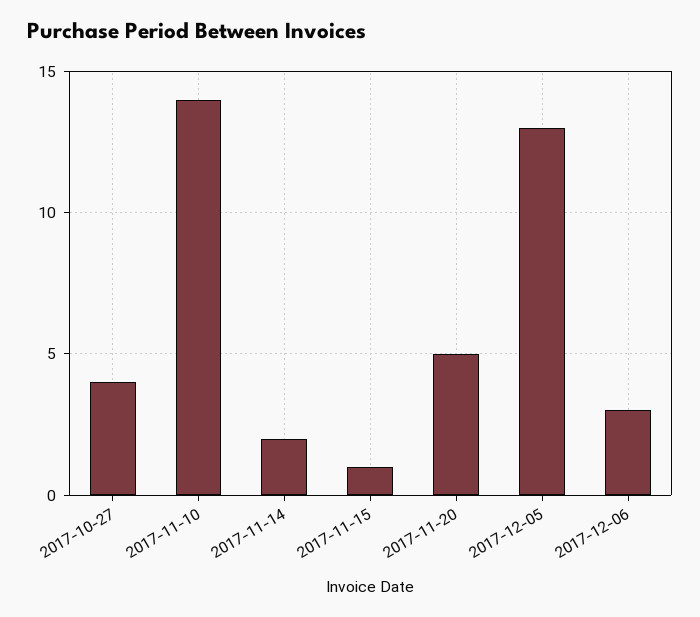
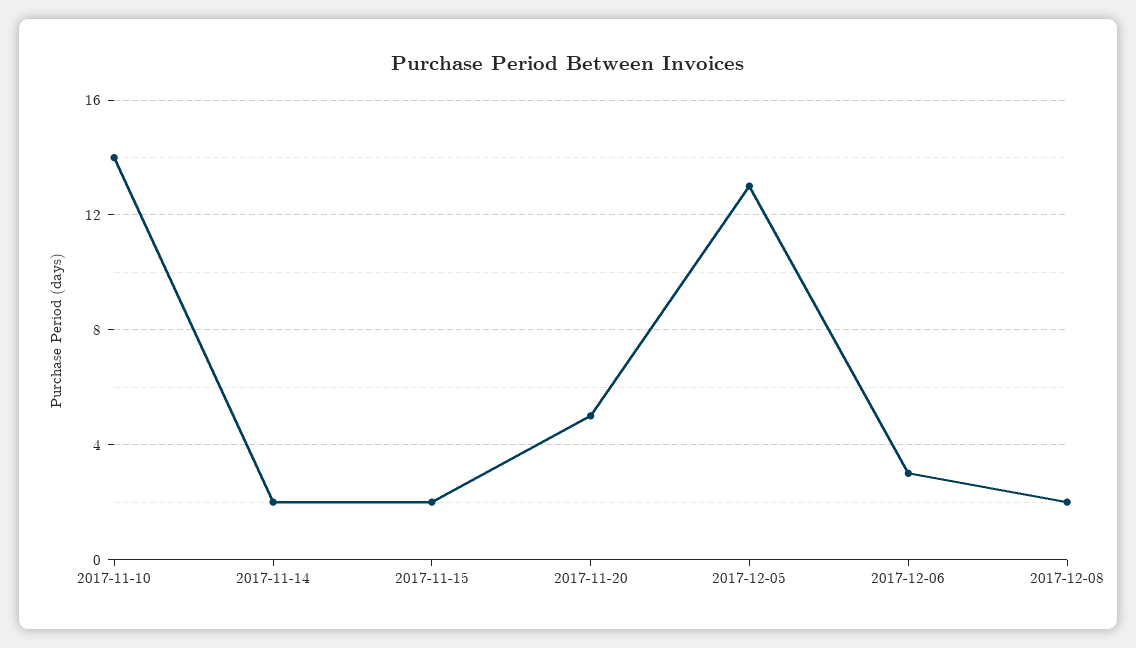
2017-10-27: 4 -> none
2017-11-15: 1 -> 2
2017-12-08: none -> 2

